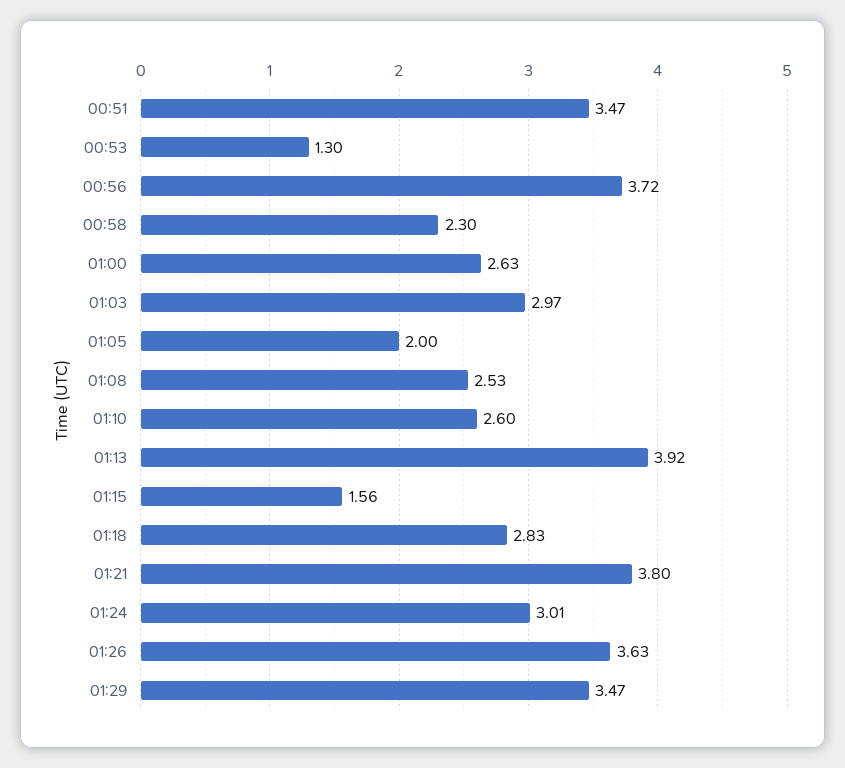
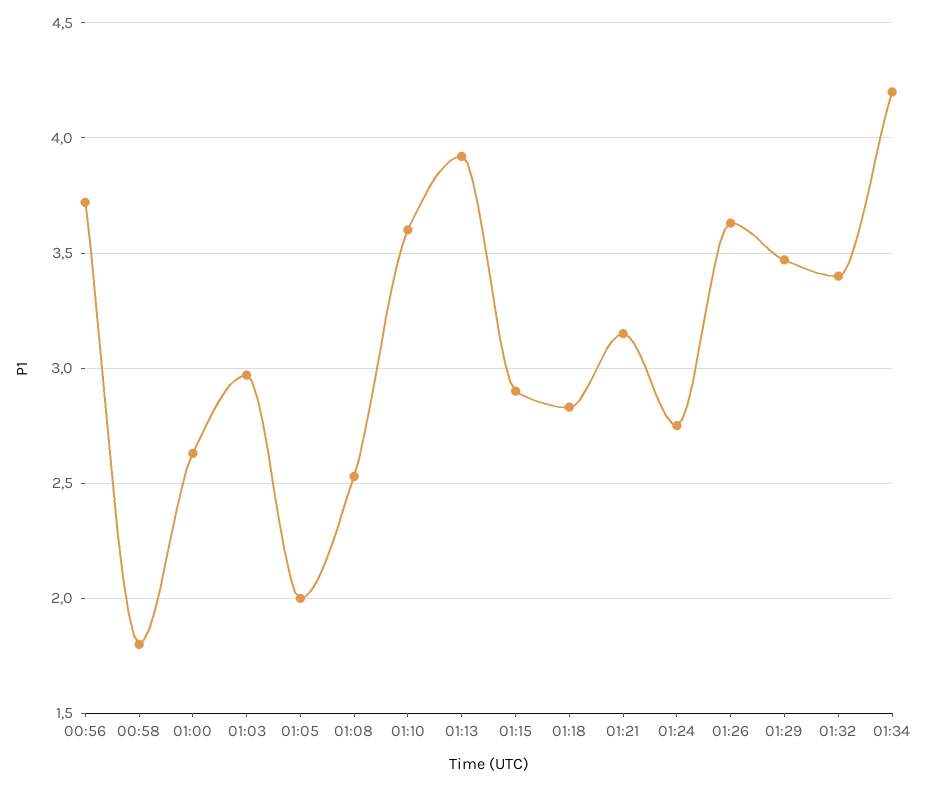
00:51: 3.47 -> none
00:53: 1.3 -> none
00:58: 2.3 -> 1.8
01:10: 2.6 -> 3.6
01:15: 1.56 -> 2.9
01:21: 3.8 -> 3.15
01:24: 3.01 -> 2.75
01:32: none -> 3.4
01:34: none -> 4.2

